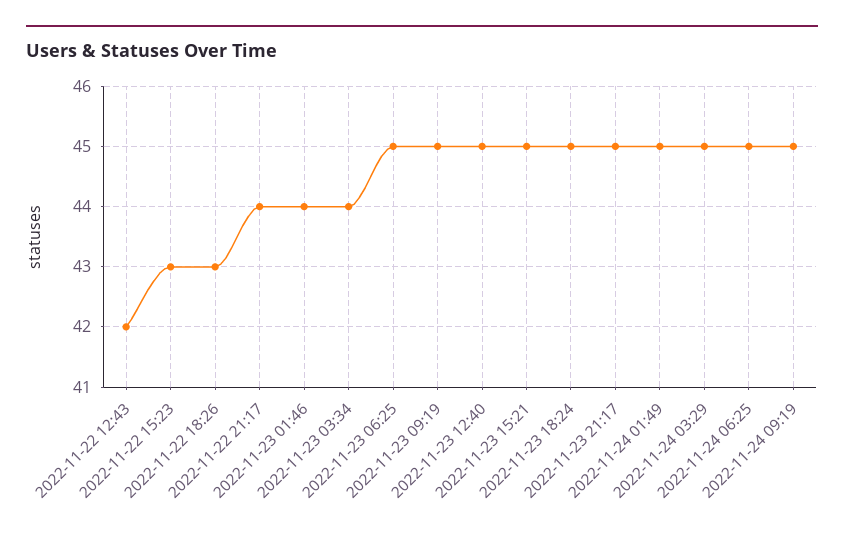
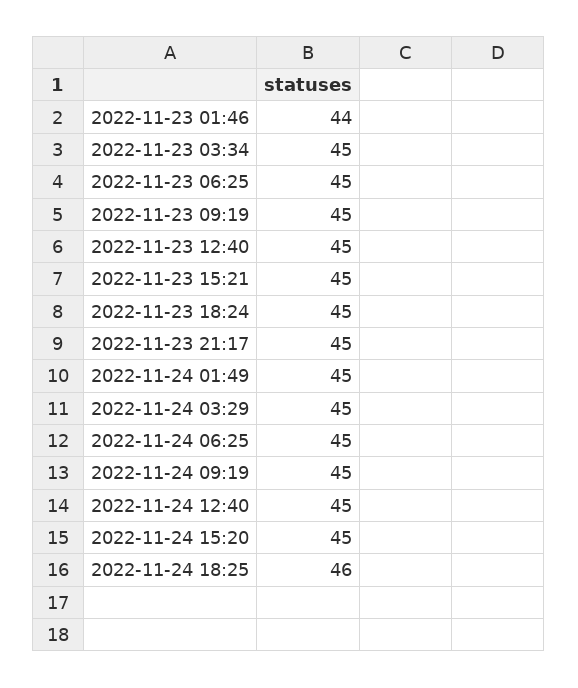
2022-11-22 12:43: 42 -> none
2022-11-22 15:23: 43 -> none
2022-11-22 18:26: 43 -> none
2022-11-22 21:17: 44 -> none
2022-11-23 03:34: 44 -> 45
2022-11-24 12:40: none -> 45
2022-11-24 15:20: none -> 45
2022-11-24 18:25: none -> 46

